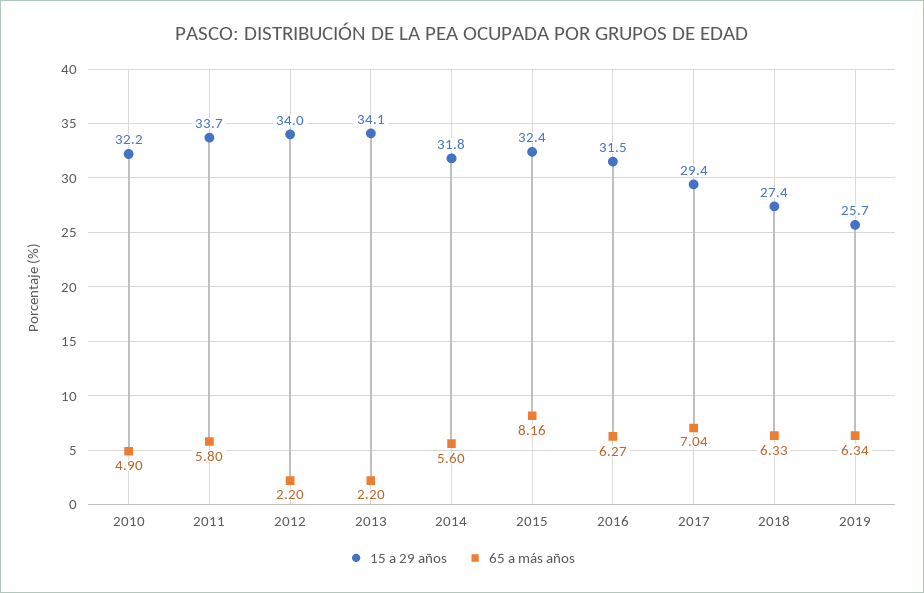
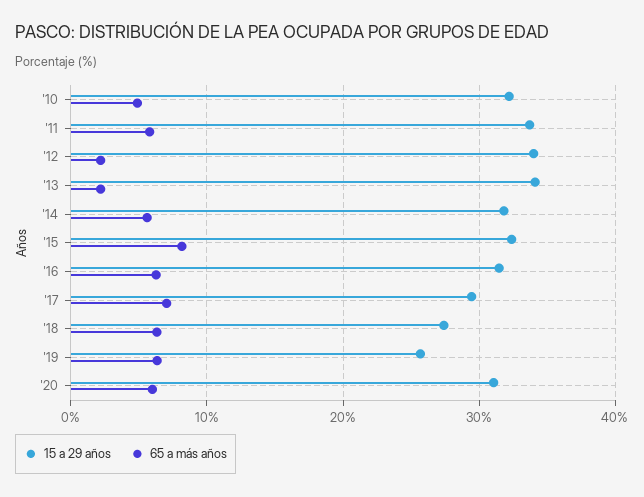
15 a 29 años, '20: none -> 31
65 a más años, '20: none -> 6

